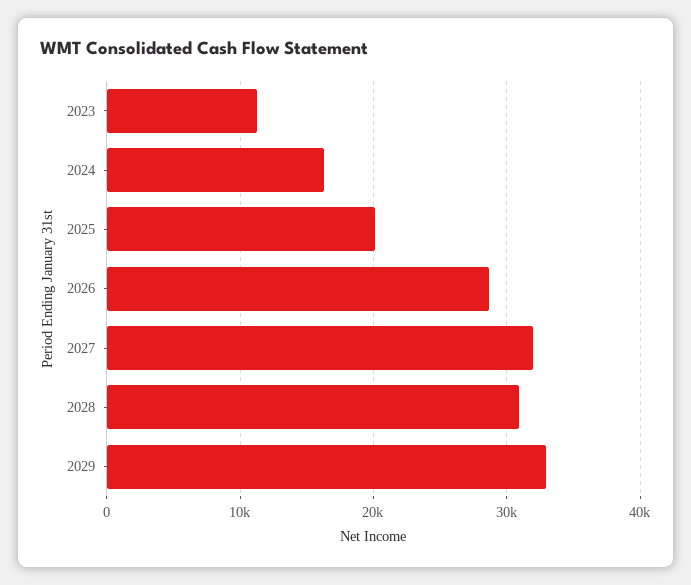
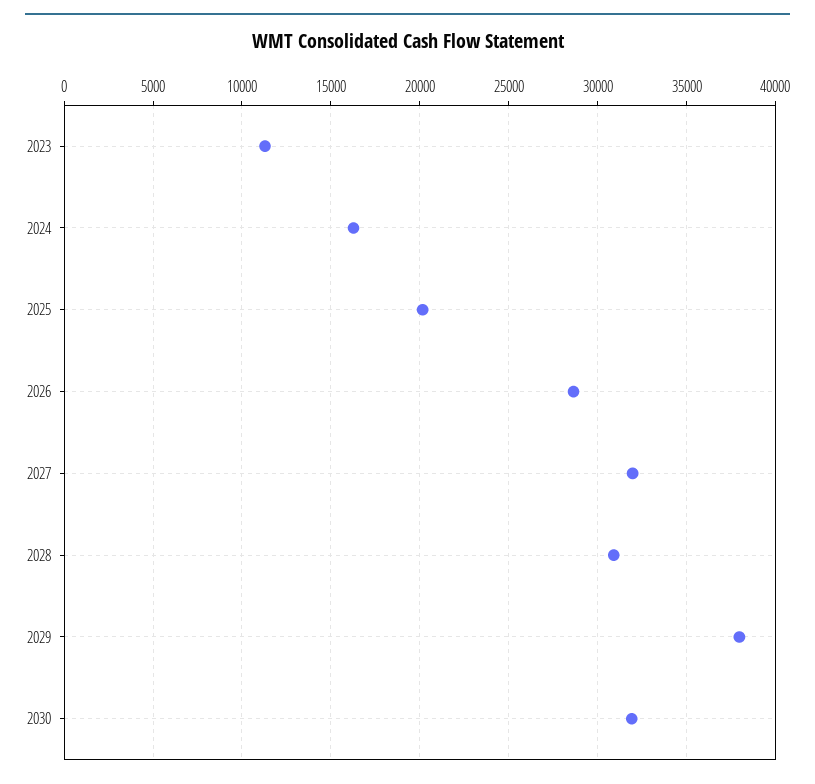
2029: 33000 -> 38000
2030: none -> 32000

